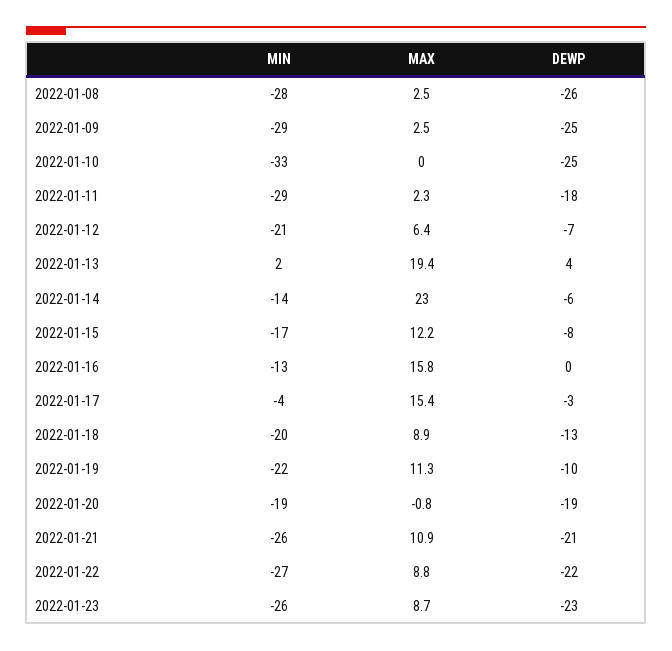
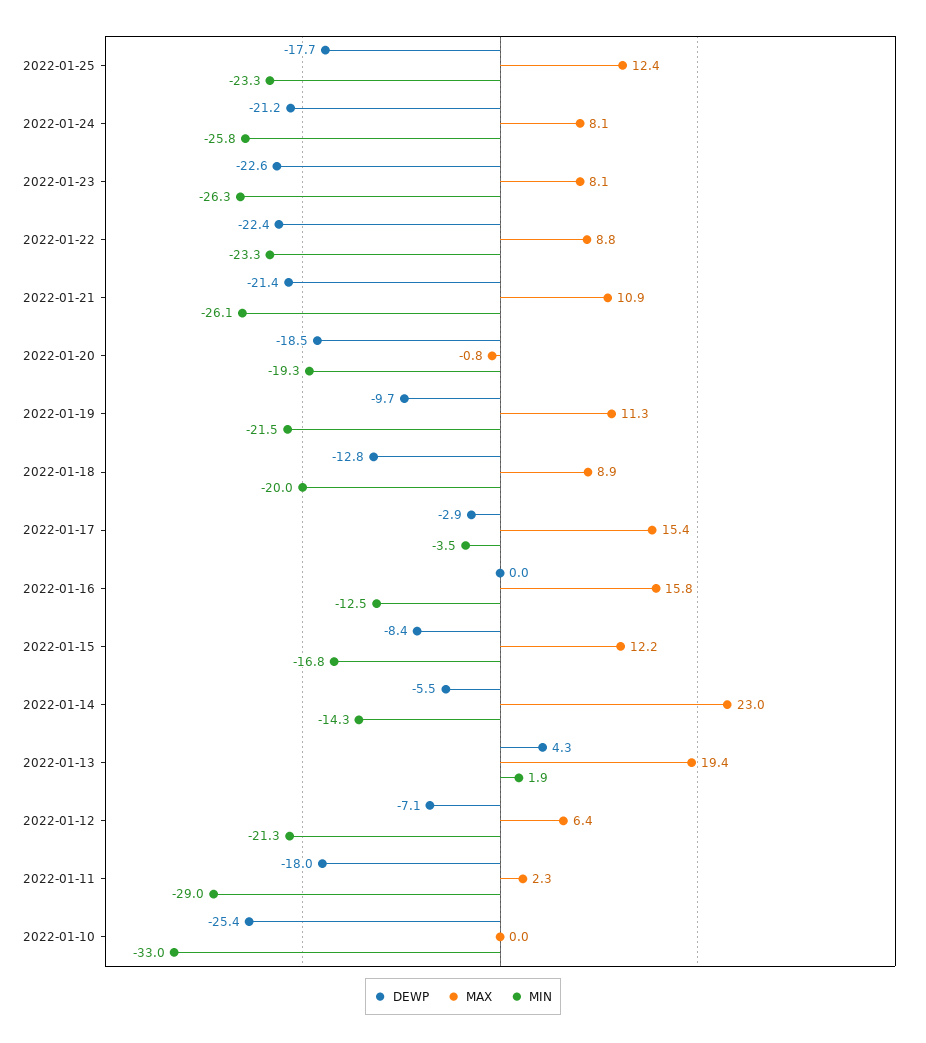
MIN, 2022-01-08: -28 -> none
MAX, 2022-01-08: 2.5 -> none
DEWP, 2022-01-08: -26 -> none
MIN, 2022-01-09: -29 -> none
MAX, 2022-01-09: 2.5 -> none
DEWP, 2022-01-09: -25 -> none
MIN, 2022-01-22: -27 -> -23.3
MAX, 2022-01-23: 8.7 -> 8.1
DEWP, 2022-01-25: none -> -17.7
MAX, 2022-01-25: none -> 12.4
MIN, 2022-01-25: none -> -23.3
DEWP, 2022-01-24: none -> -21.2
MAX, 2022-01-24: none -> 8.1
MIN, 2022-01-24: none -> -25.8

